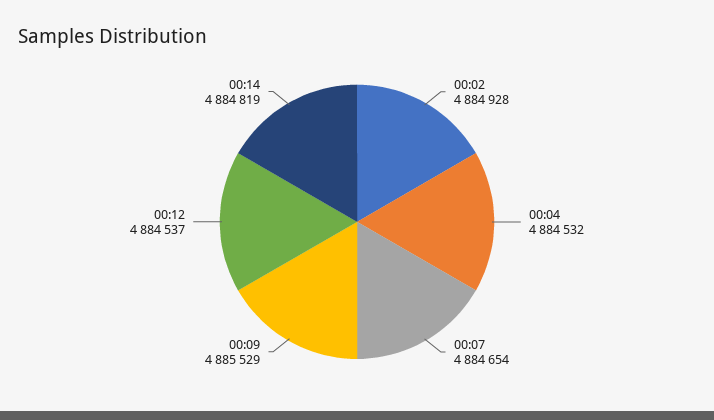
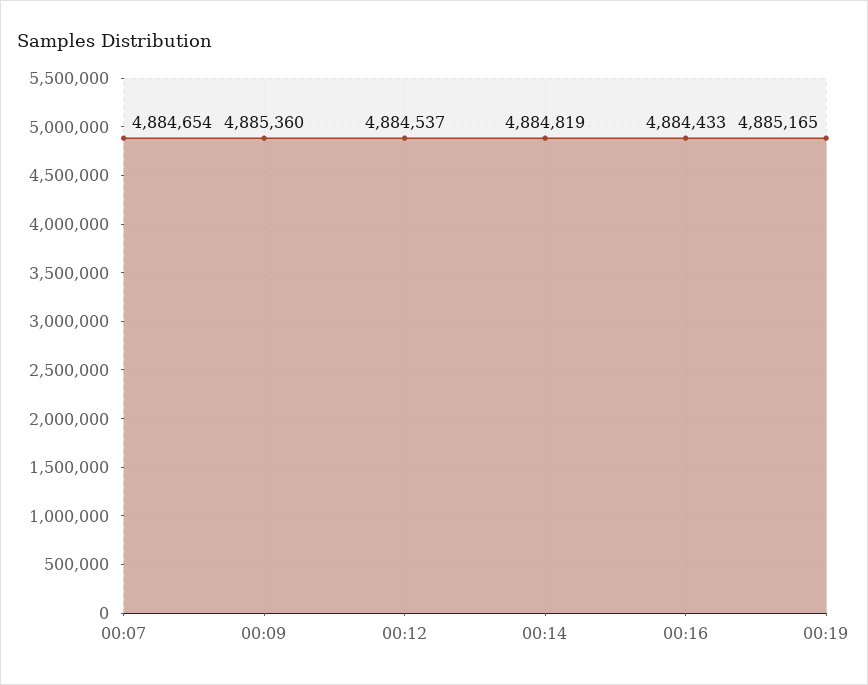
00:02: 4884928 -> none
00:04: 4884532 -> none
00:09: 4885529 -> 4885360
00:16: none -> 4884433
00:19: none -> 4885165

